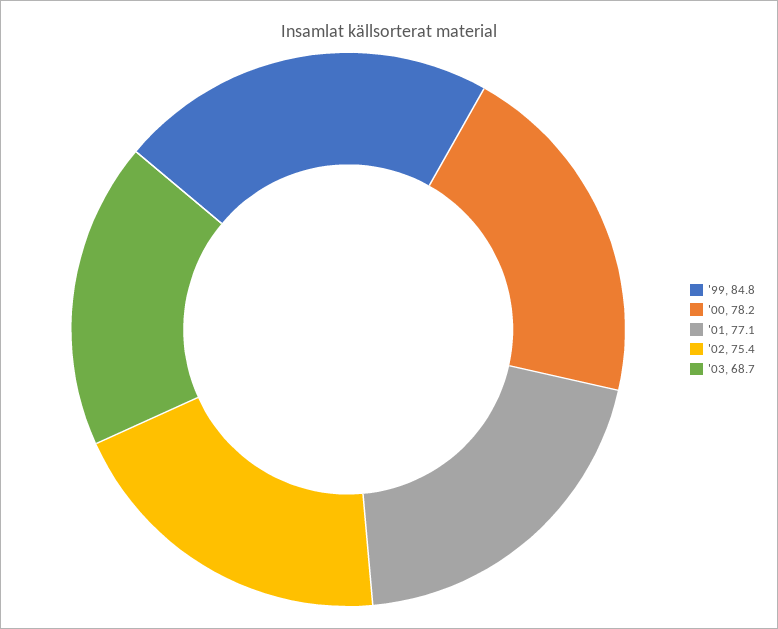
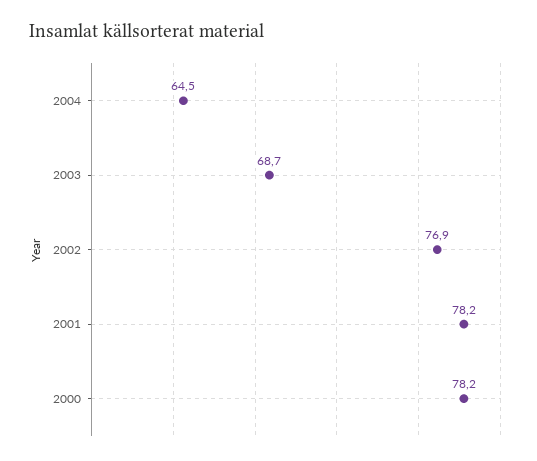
'99: 84.8 -> none
'01: 77.1 -> 78.2
'02: 75.4 -> 76.9
2004: none -> 64.5

